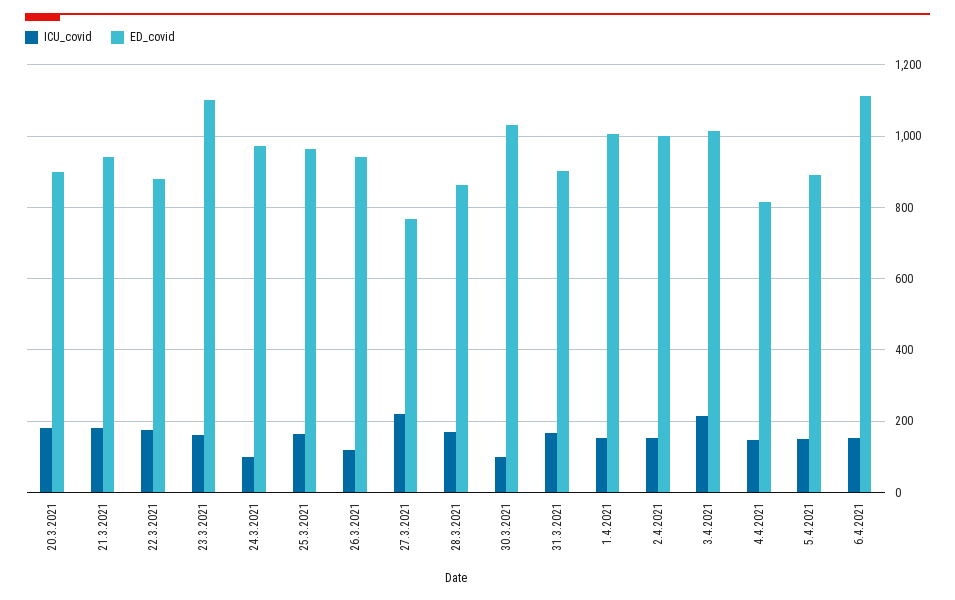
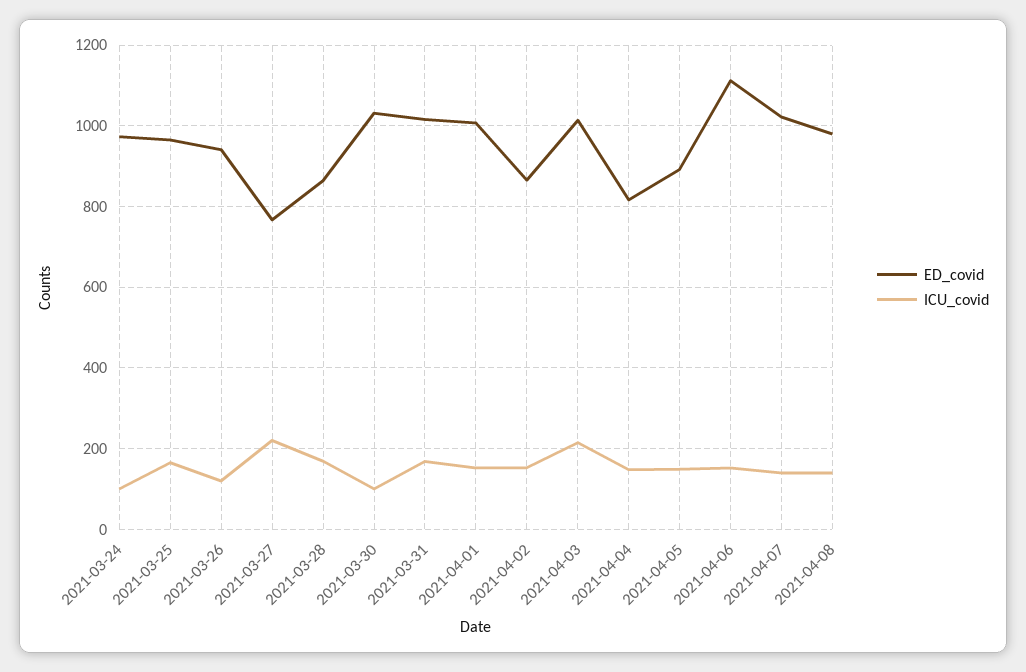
ICU_covid, 20.3.2021: 180 -> none
ED_covid, 20.3.2021: 900 -> none
ICU_covid, 21.3.2021: 180 -> none
ED_covid, 21.3.2021: 940 -> none
ICU_covid, 22.3.2021: 180 -> none
ED_covid, 22.3.2021: 880 -> none
ICU_covid, 23.3.2021: 160 -> none
ED_covid, 23.3.2021: 1100 -> none
ED_covid, 31.3.2021: 900 -> 1020
ED_covid, 2.4.2021: 1000 -> 860
ED_covid, 2021-04-07: none -> 1020
ICU_covid, 2021-04-07: none -> 140
ED_covid, 2021-04-08: none -> 980
ICU_covid, 2021-04-08: none -> 140

